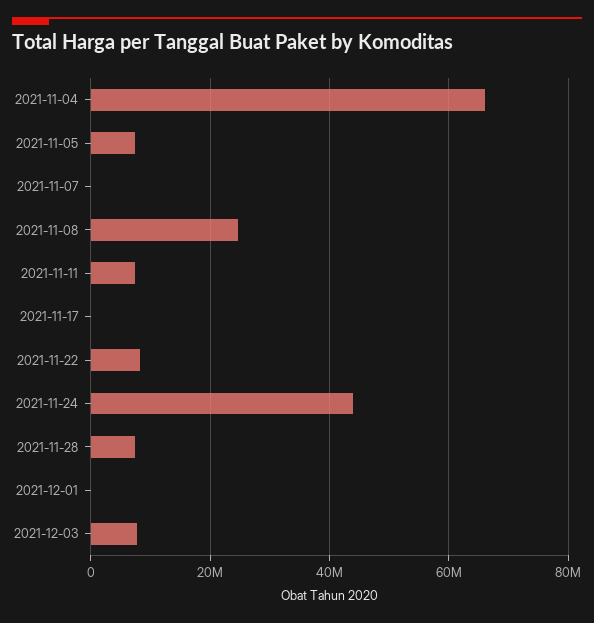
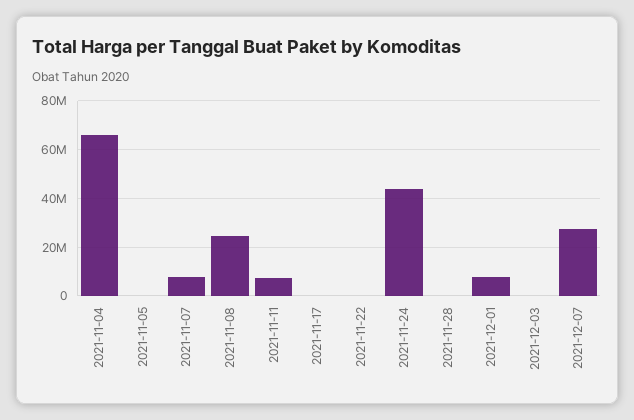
2021-11-05: 8000000 -> 0
2021-11-07: 0 -> 7500000
2021-11-22: 8000000 -> 0
2021-11-28: 8000000 -> 0
2021-12-01: 0 -> 7500000
2021-12-03: 8000000 -> 0
2021-12-07: none -> 27500000

